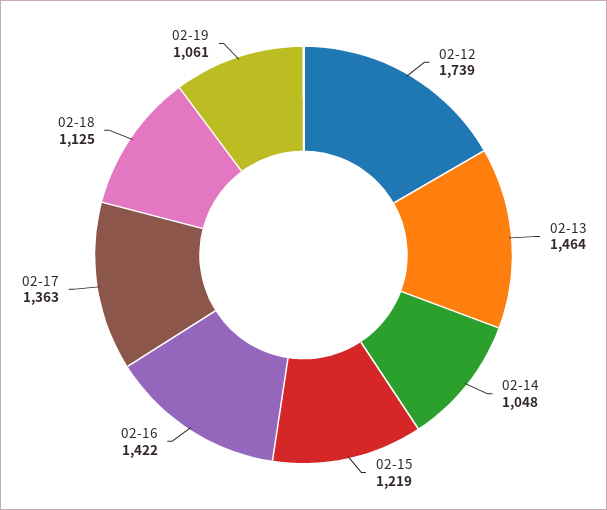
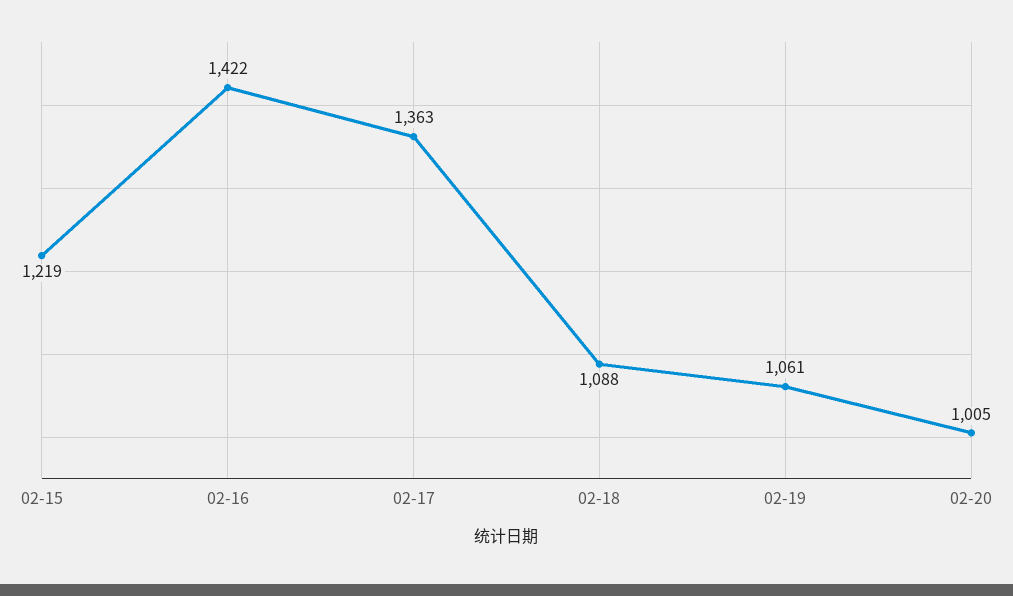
02-12: 1739 -> none
02-13: 1464 -> none
02-14: 1048 -> none
02-18: 1125 -> 1088
02-20: none -> 1005

